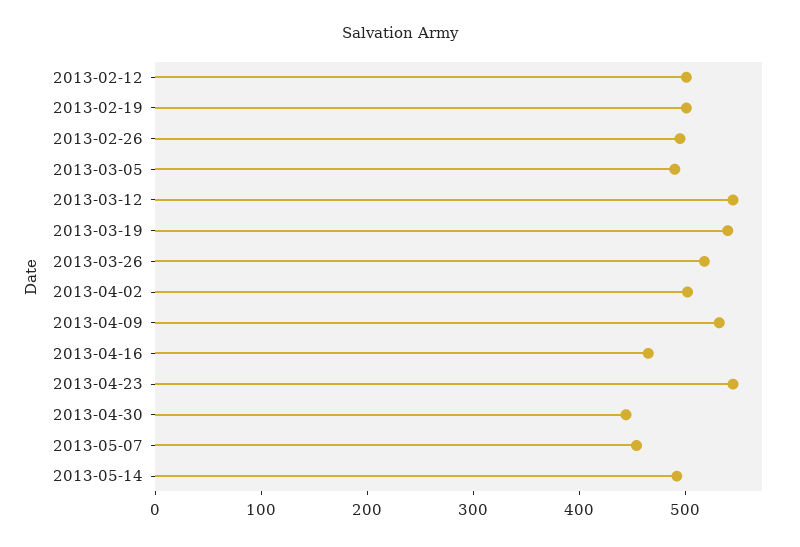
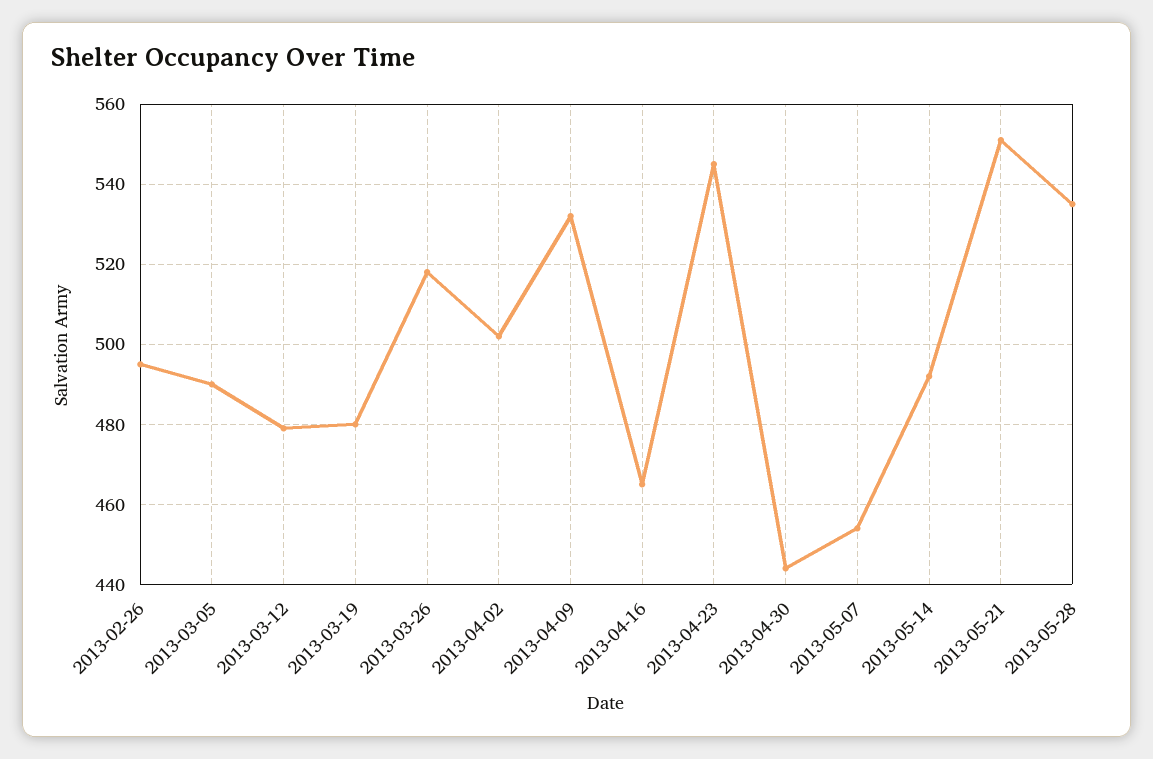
2013-02-12: 500 -> none
2013-02-19: 500 -> none
2013-03-12: 540 -> 480
2013-03-19: 540 -> 480
2013-05-21: none -> 550
2013-05-28: none -> 535

